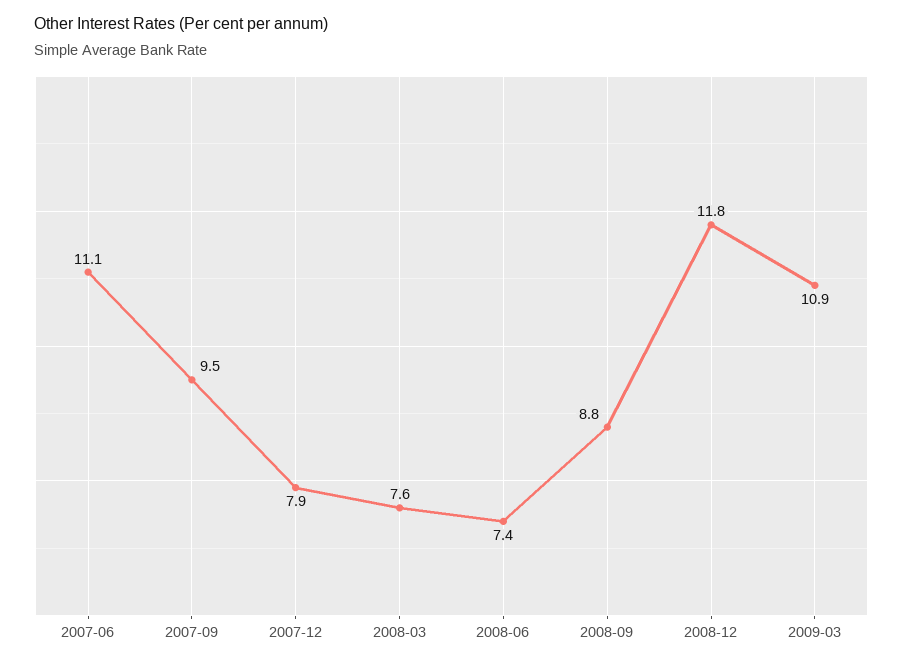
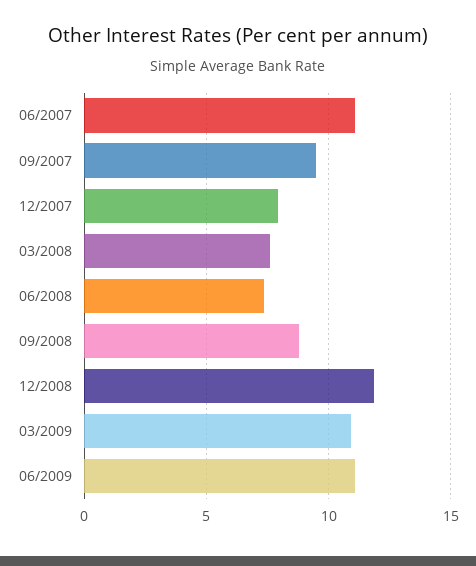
06/2009: none -> 11

